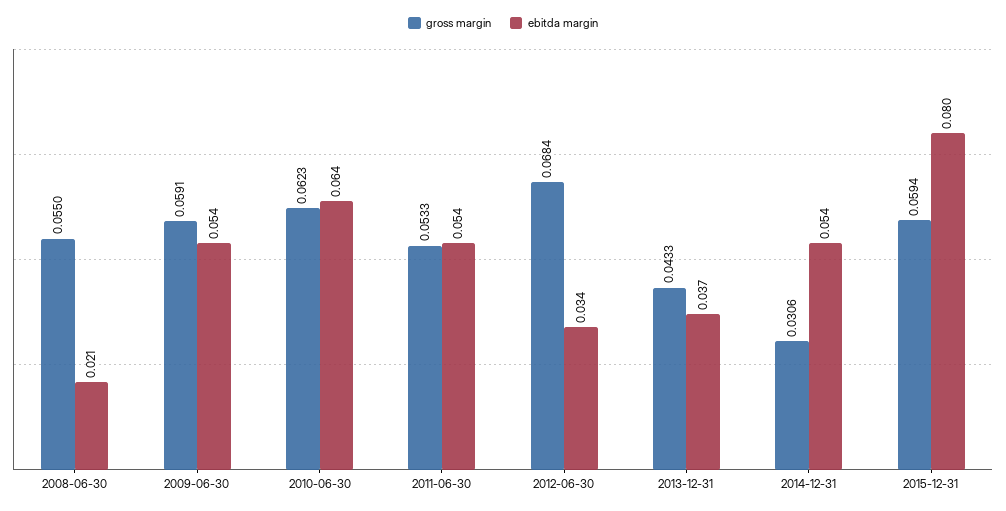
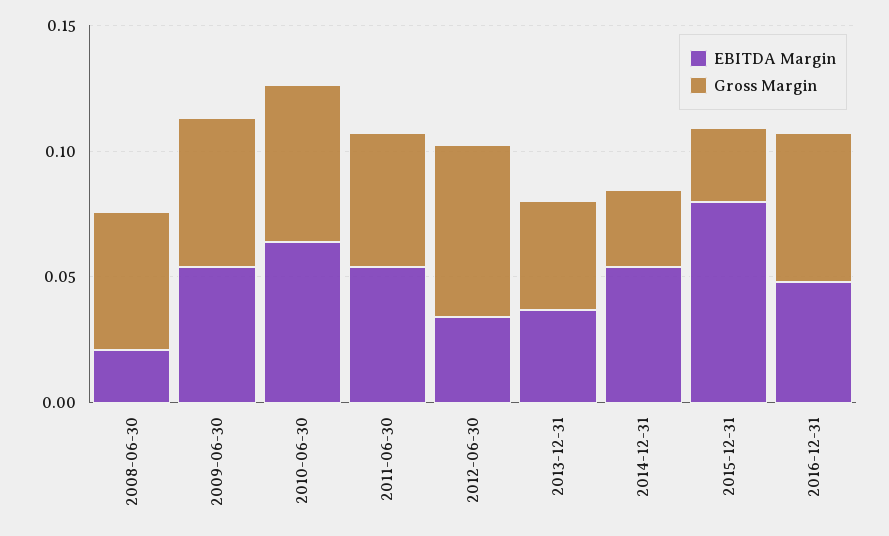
gross margin, 2015-12-31: 0.0594 -> 0.03
ebitda margin, 2016-12-31: none -> 0.05
gross margin, 2016-12-31: none -> 0.06

